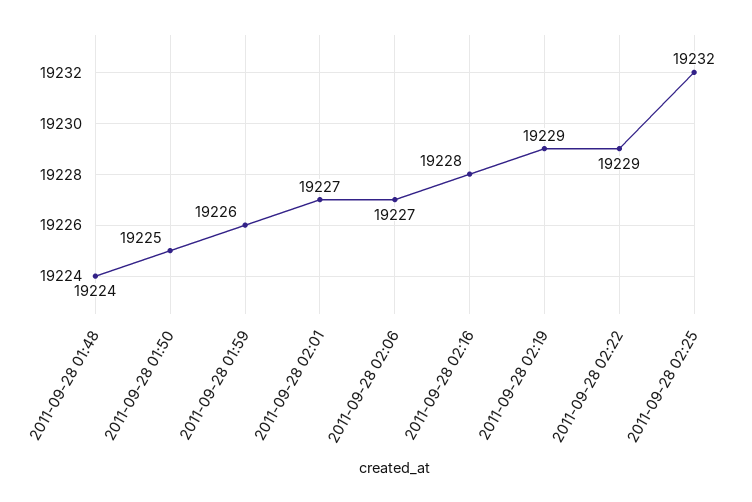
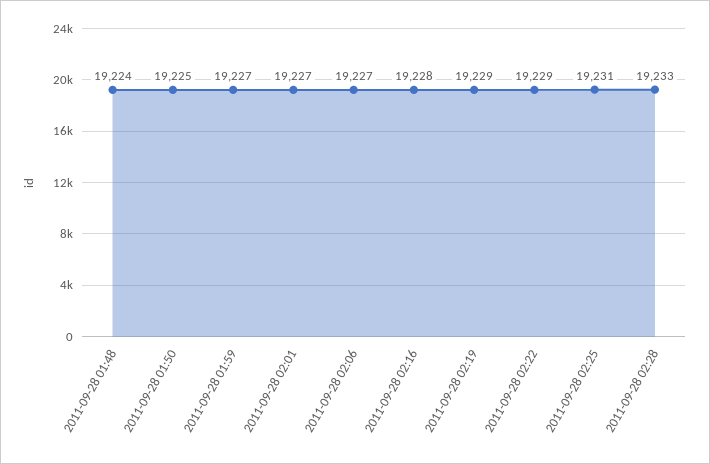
2011-09-28 01:59: 19226 -> 19227
2011-09-28 02:25: 19232 -> 19231
2011-09-28 02:28: none -> 19233

